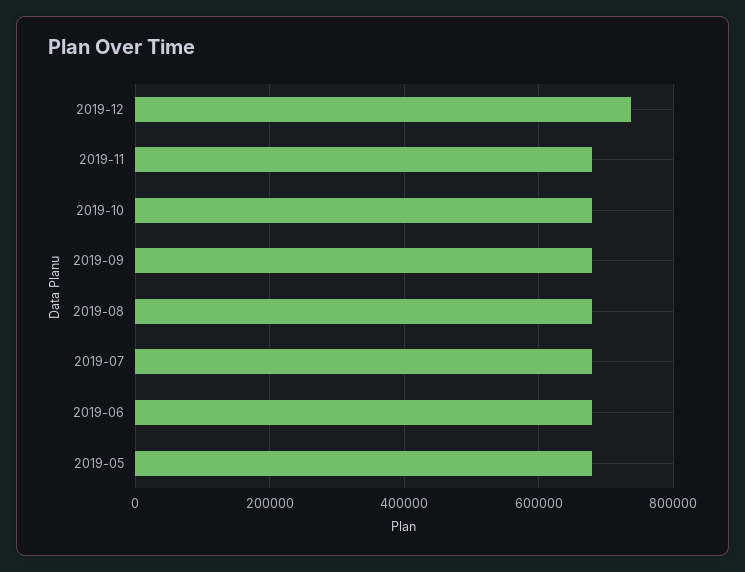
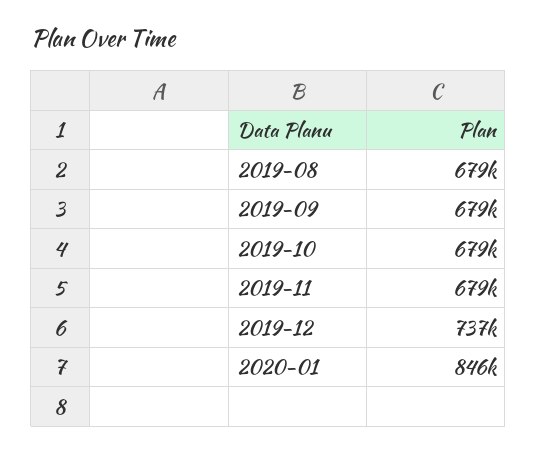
2019-07: 680000 -> none
2019-06: 680000 -> none
2019-05: 680000 -> none
2020-01: none -> 846000

